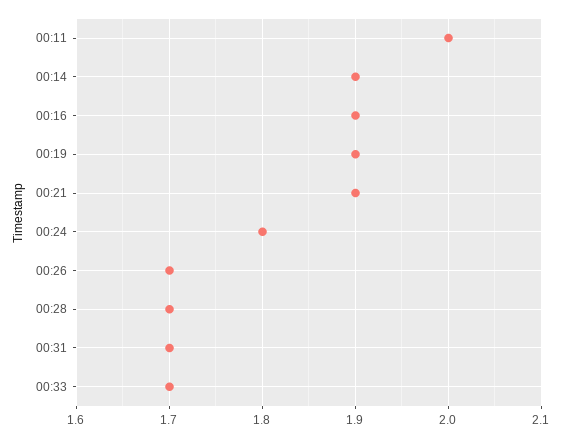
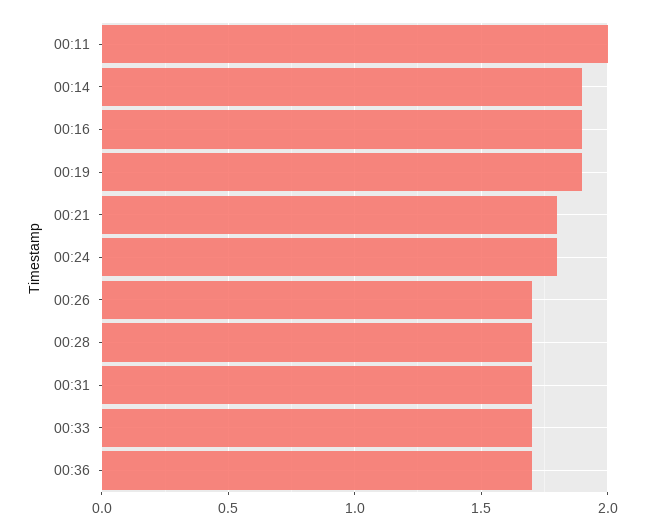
00:21: 1.9 -> 1.8
00:36: none -> 1.7

